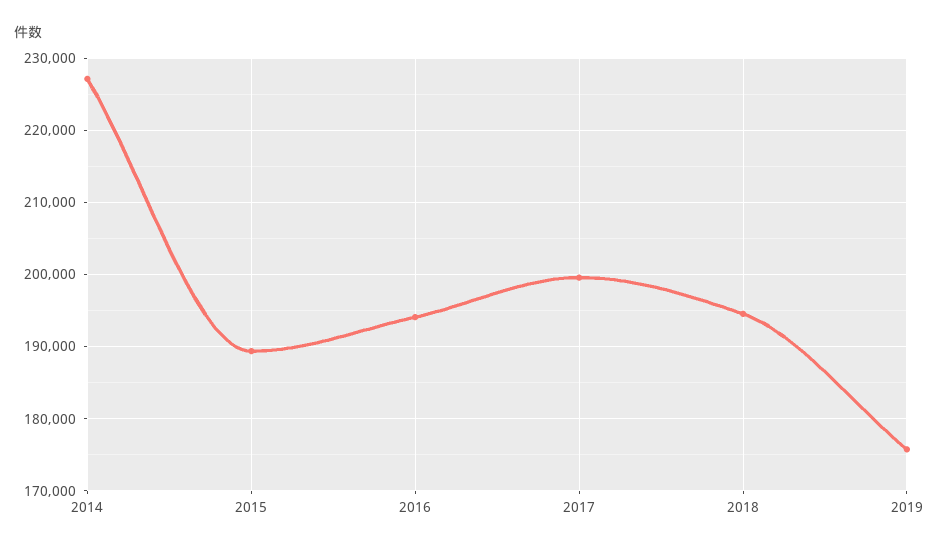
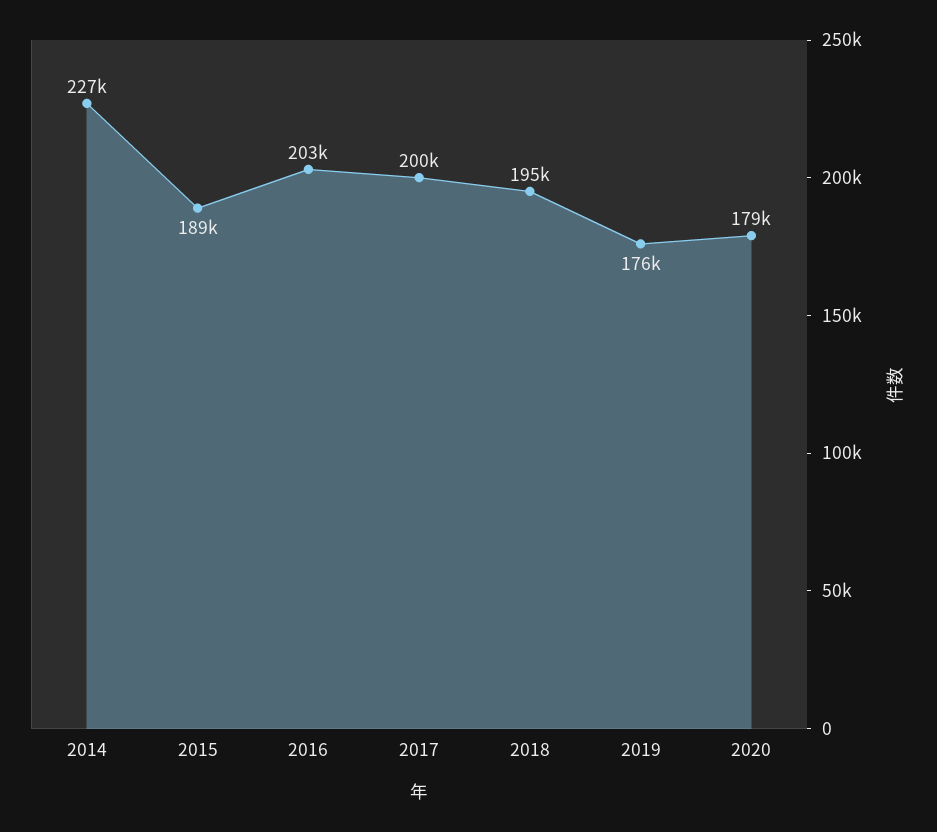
2016: 194000 -> 203000
2020: none -> 179000

